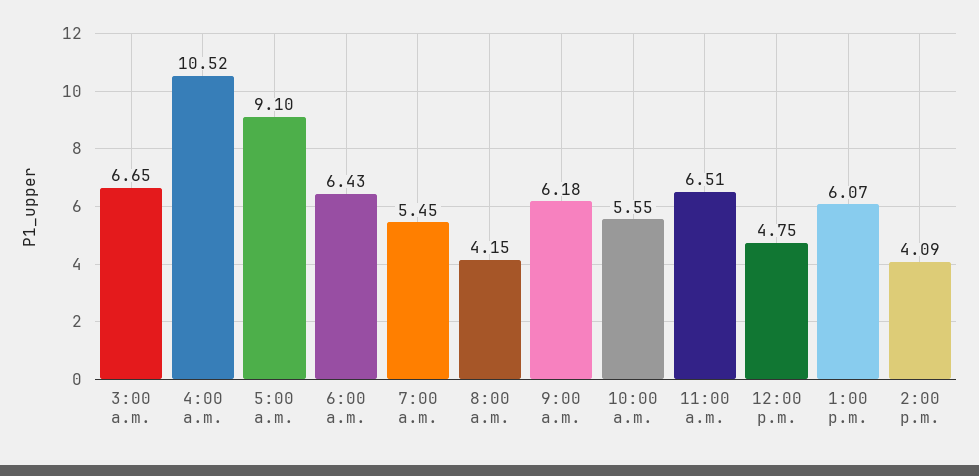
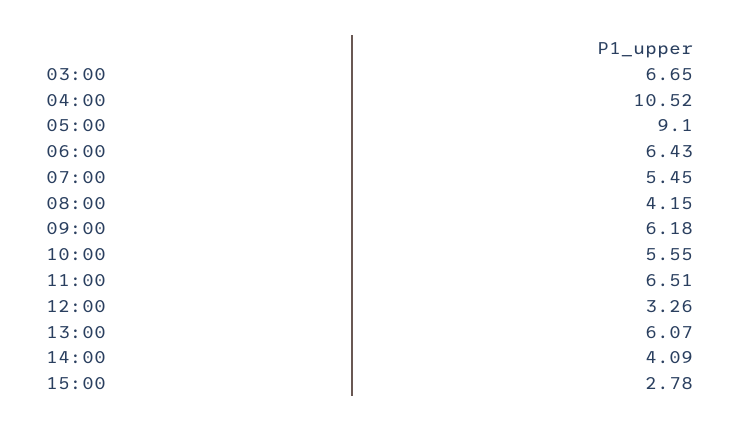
12:00 p.m.: 4.75 -> 3.26
15:00: none -> 2.78

